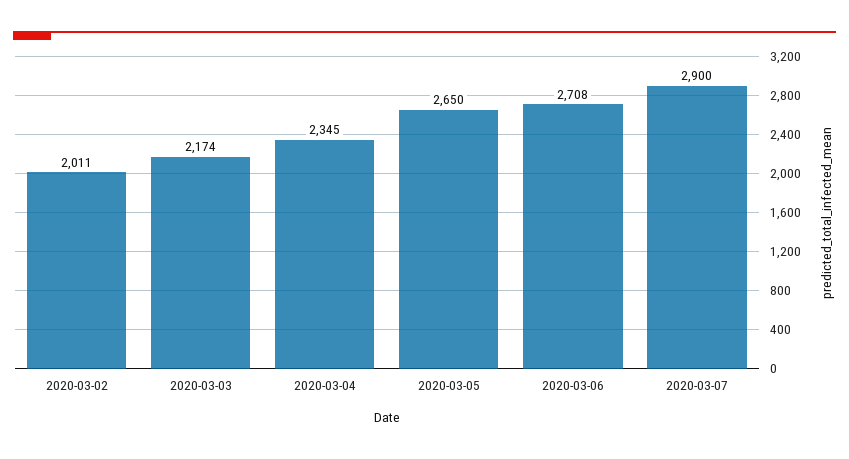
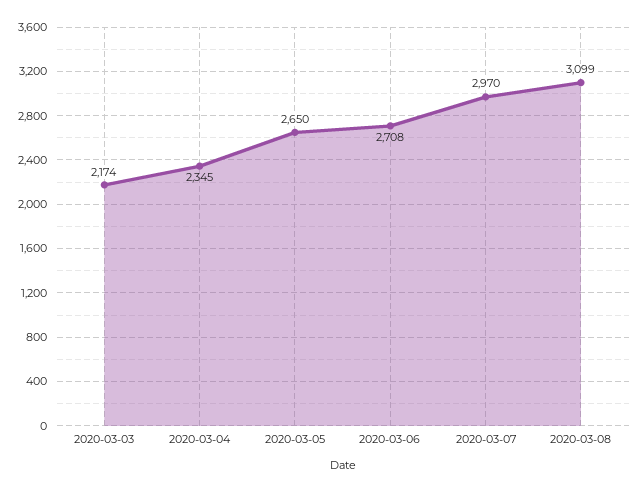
2020-03-02: 2011 -> none
2020-03-07: 2900 -> 2970
2020-03-08: none -> 3099

